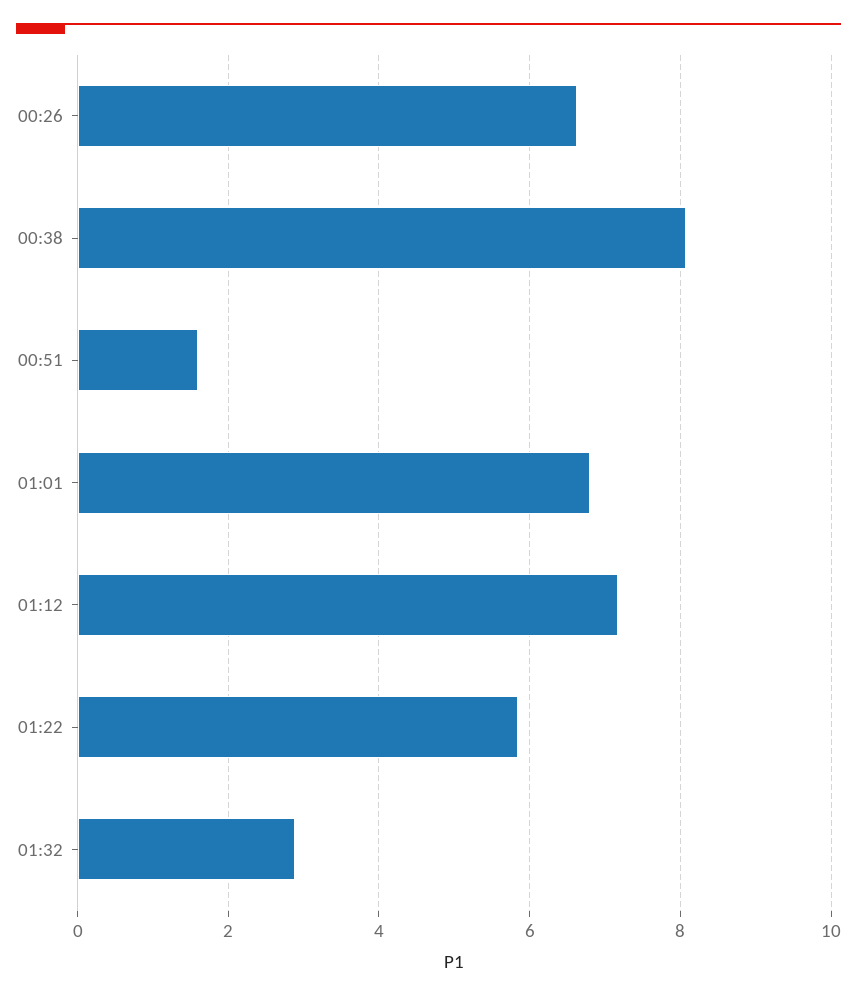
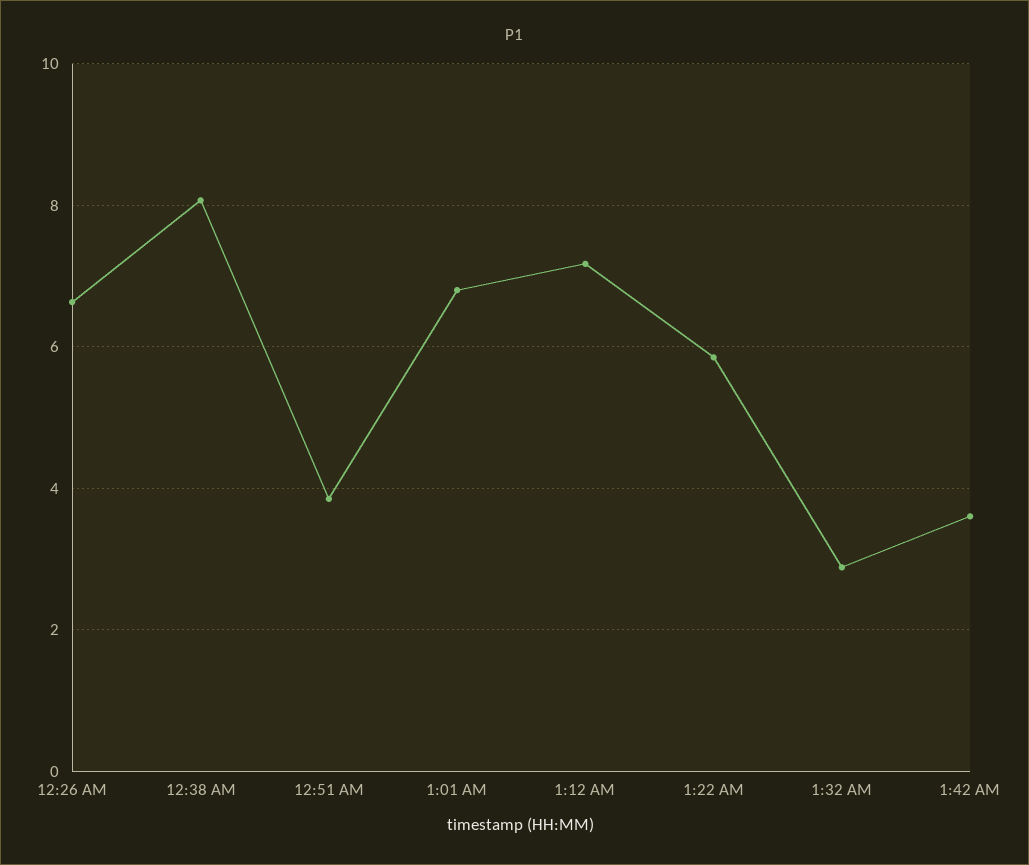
00:51: 1.6 -> 3.8
1:42 AM: none -> 3.6

